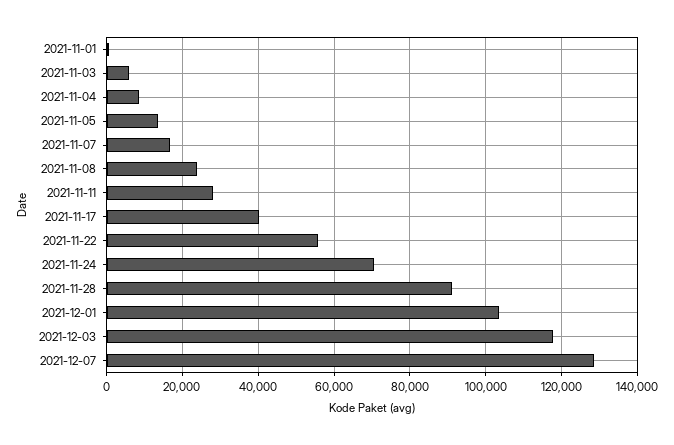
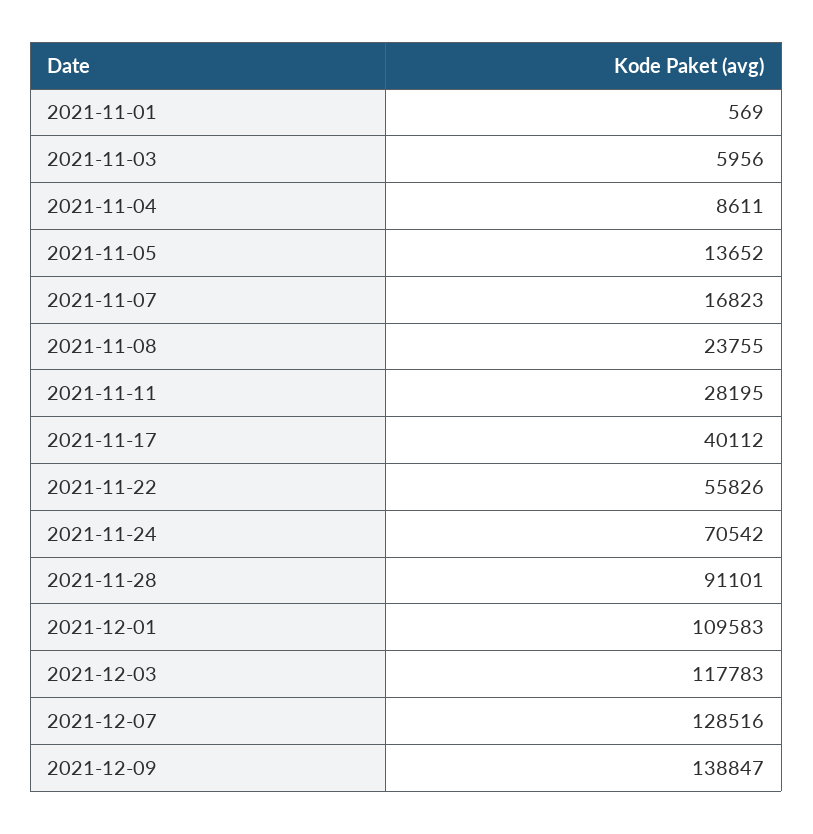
2021-12-01: 104000 -> 109583
2021-12-09: none -> 138847

